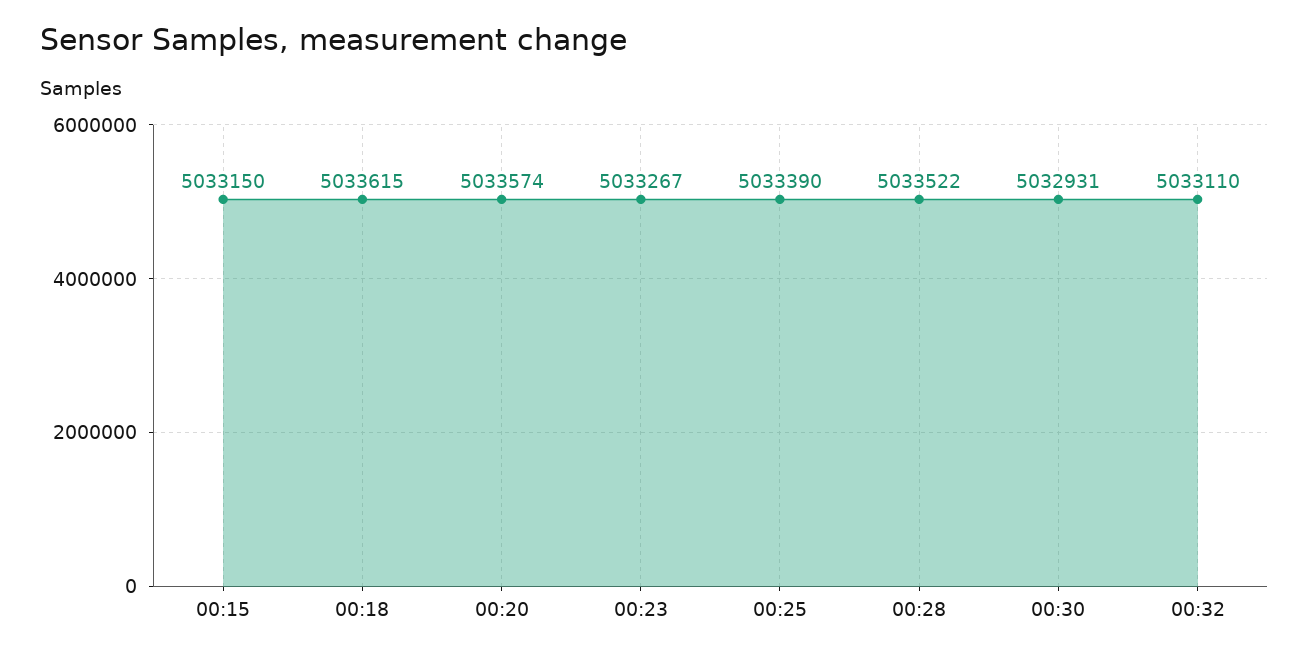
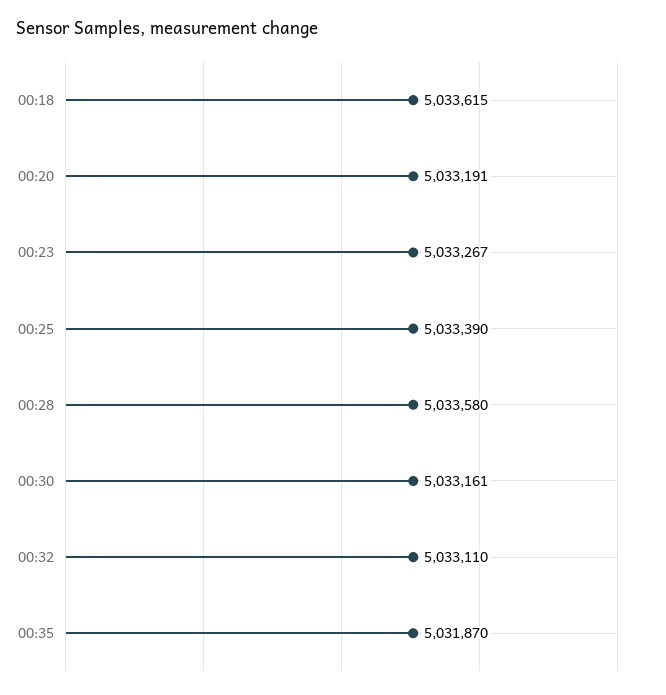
00:15: 5033150 -> none
00:20: 5033574 -> 5033191
00:28: 5033522 -> 5033580
00:30: 5032931 -> 5033161
00:35: none -> 5031870

